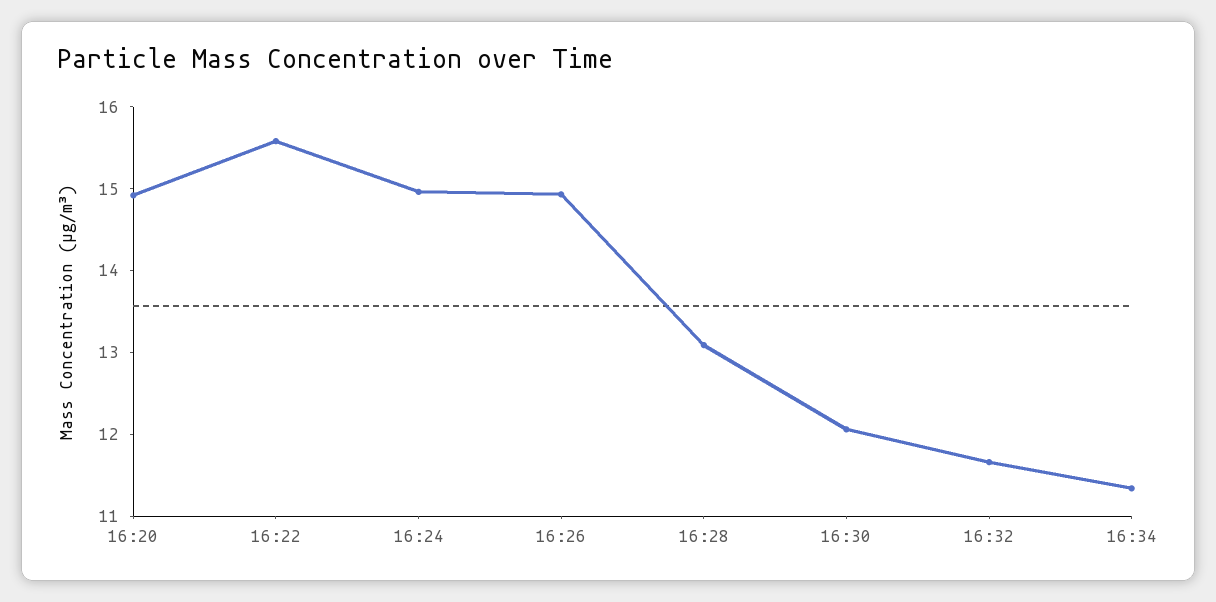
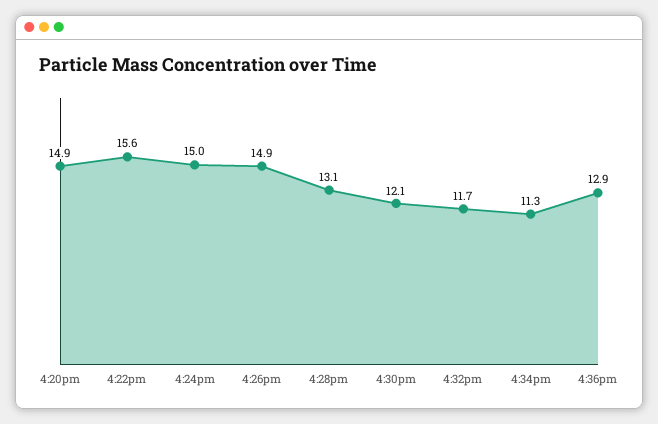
4:36pm: none -> 12.9

